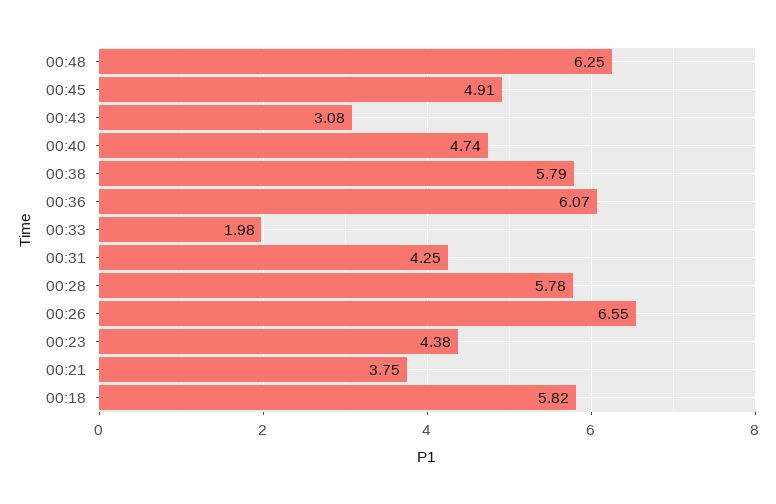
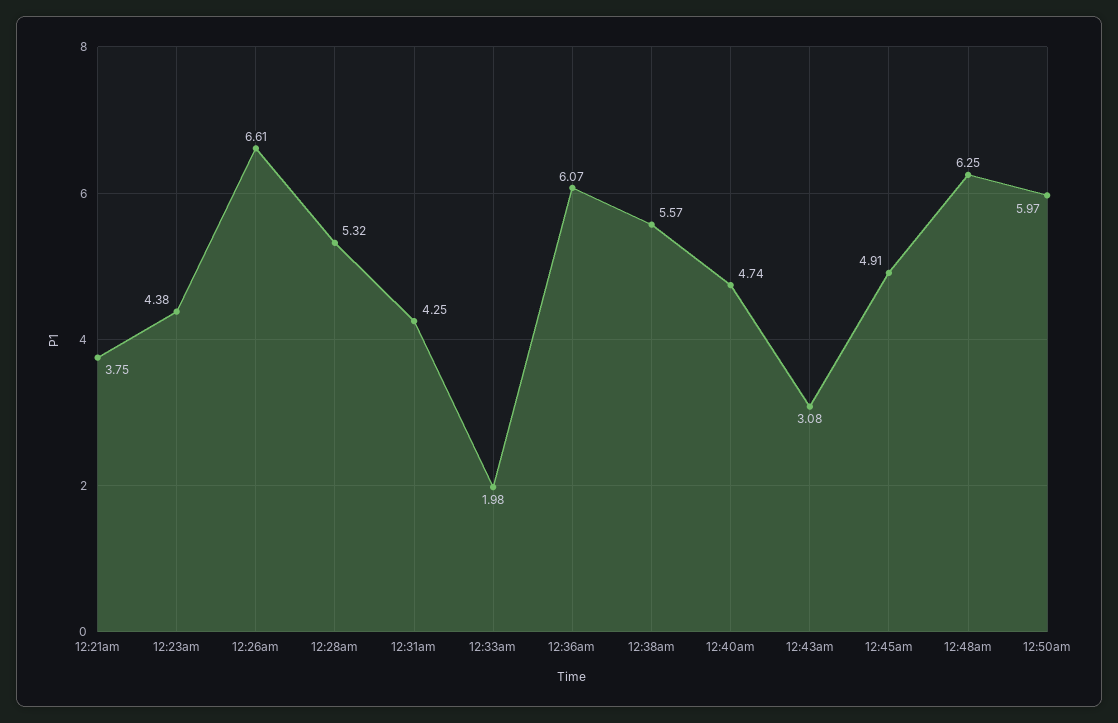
00:38: 5.79 -> 5.57
00:28: 5.78 -> 5.32
00:26: 6.55 -> 6.61
00:18: 5.82 -> none
12:50am: none -> 5.97

